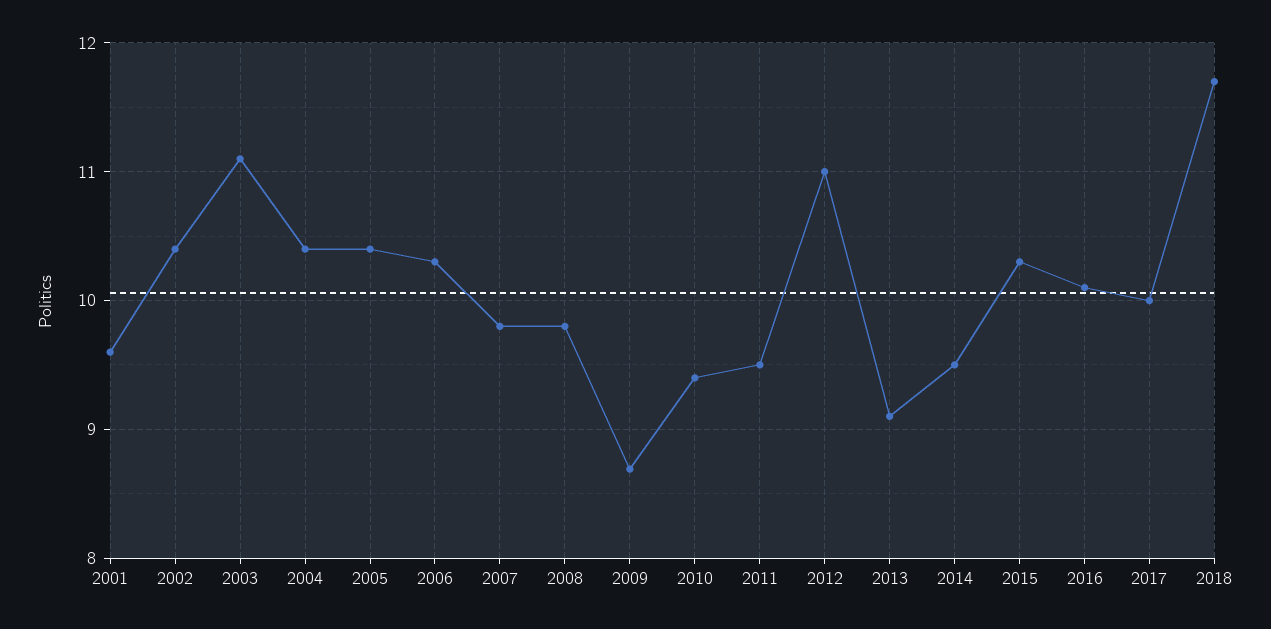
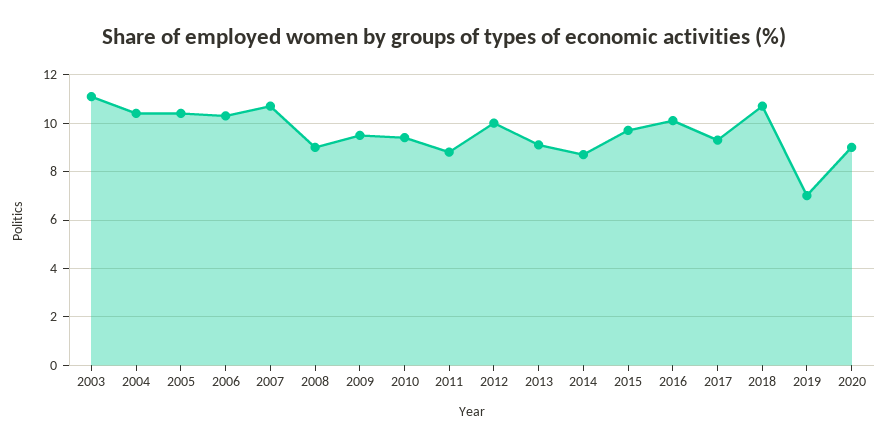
2001: 9.6 -> none
2002: 10.4 -> none
2007: 9.8 -> 10.75
2008: 9.8 -> 9
2009: 8.7 -> 9.5
2011: 9.5 -> 8.75
2012: 11 -> 10
2014: 9.5 -> 8.75
2015: 10.3 -> 9.75
2017: 10 -> 9.25
2018: 11.7 -> 10.75
2019: none -> 7
2020: none -> 9

